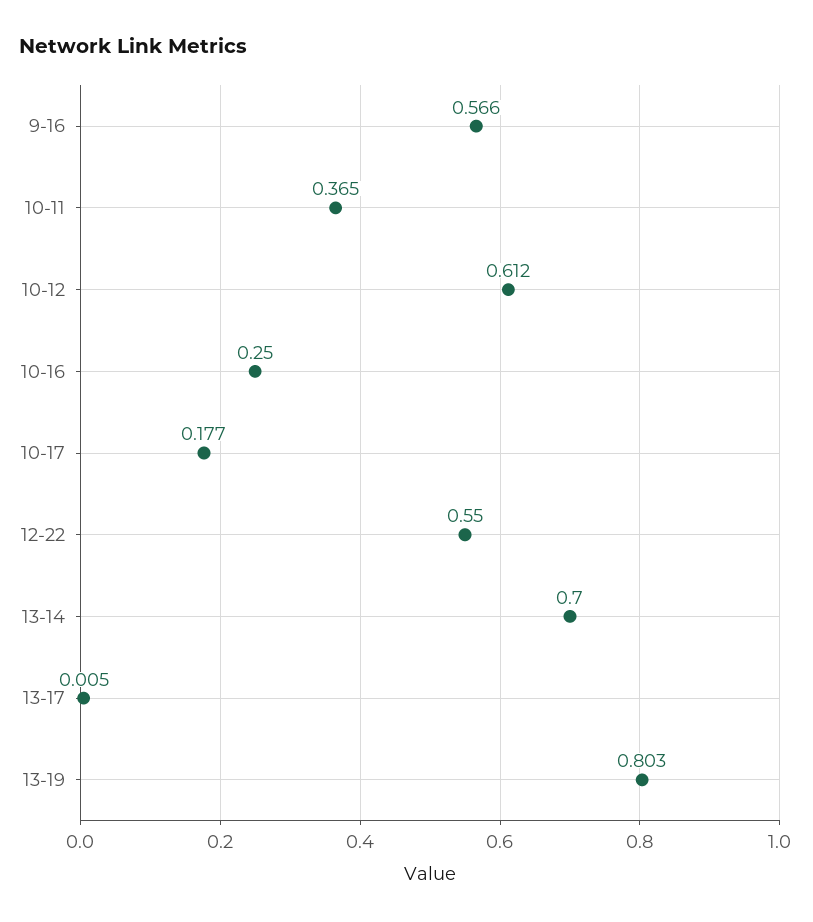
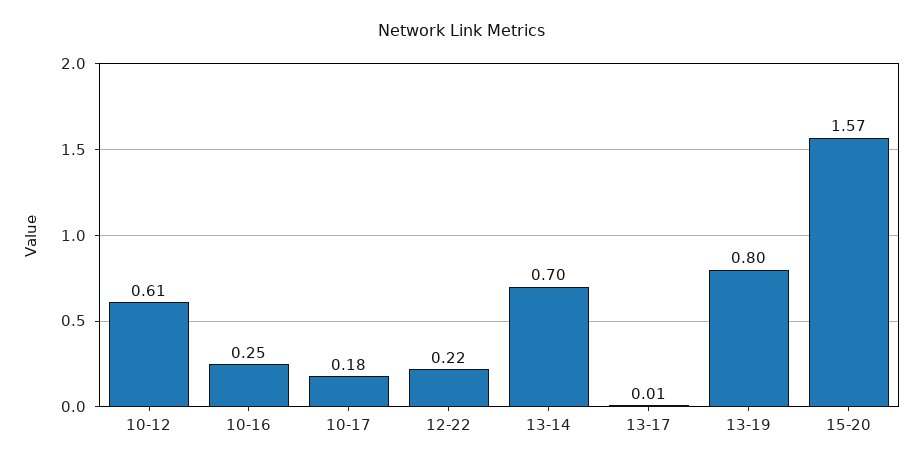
9-16: 0.566 -> none
10-11: 0.365 -> none
12-22: 0.55 -> 0.22
15-20: none -> 1.57

